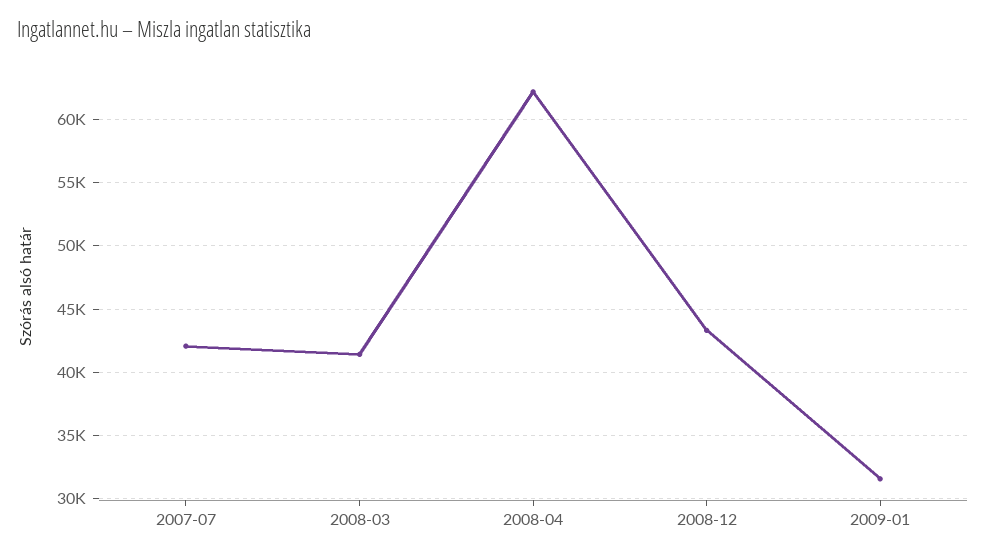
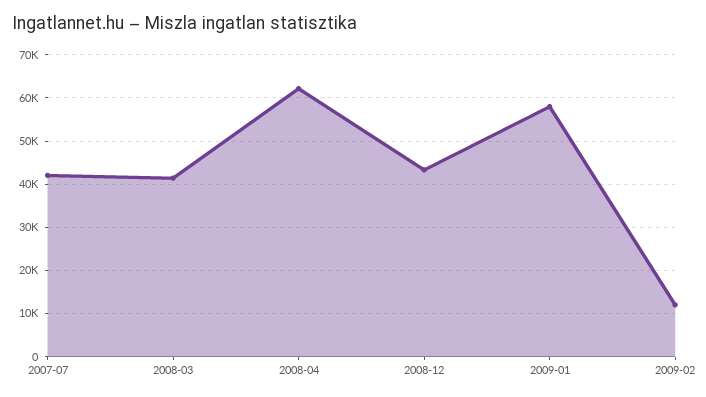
2009-01: 31500 -> 58000
2009-02: none -> 12000

